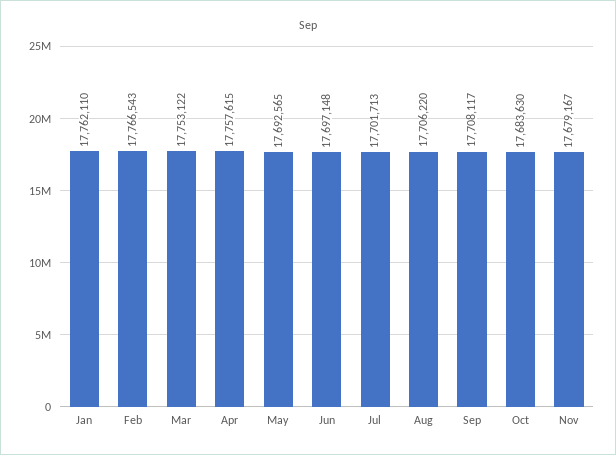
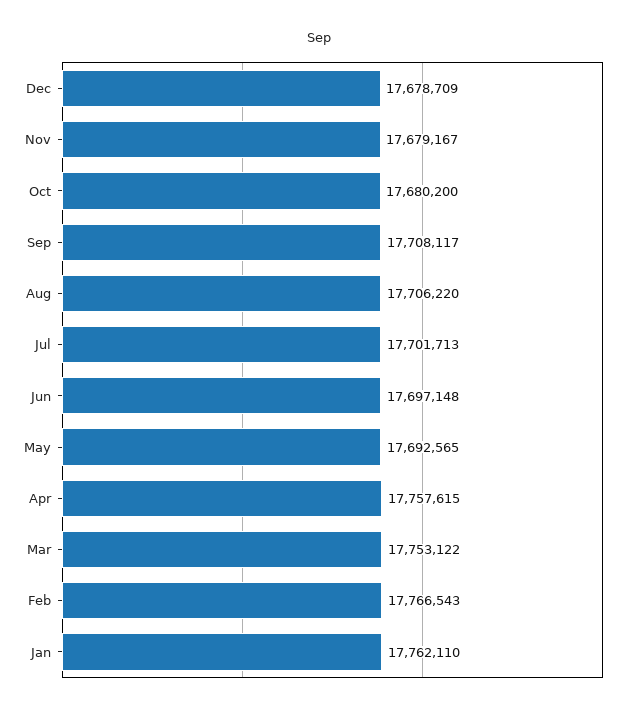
Oct: 17683630 -> 17680200
Dec: none -> 17678709

